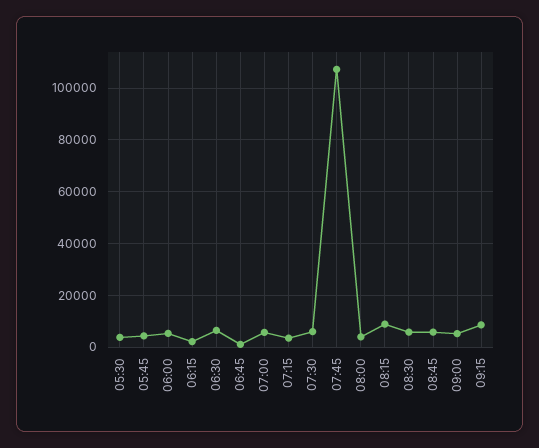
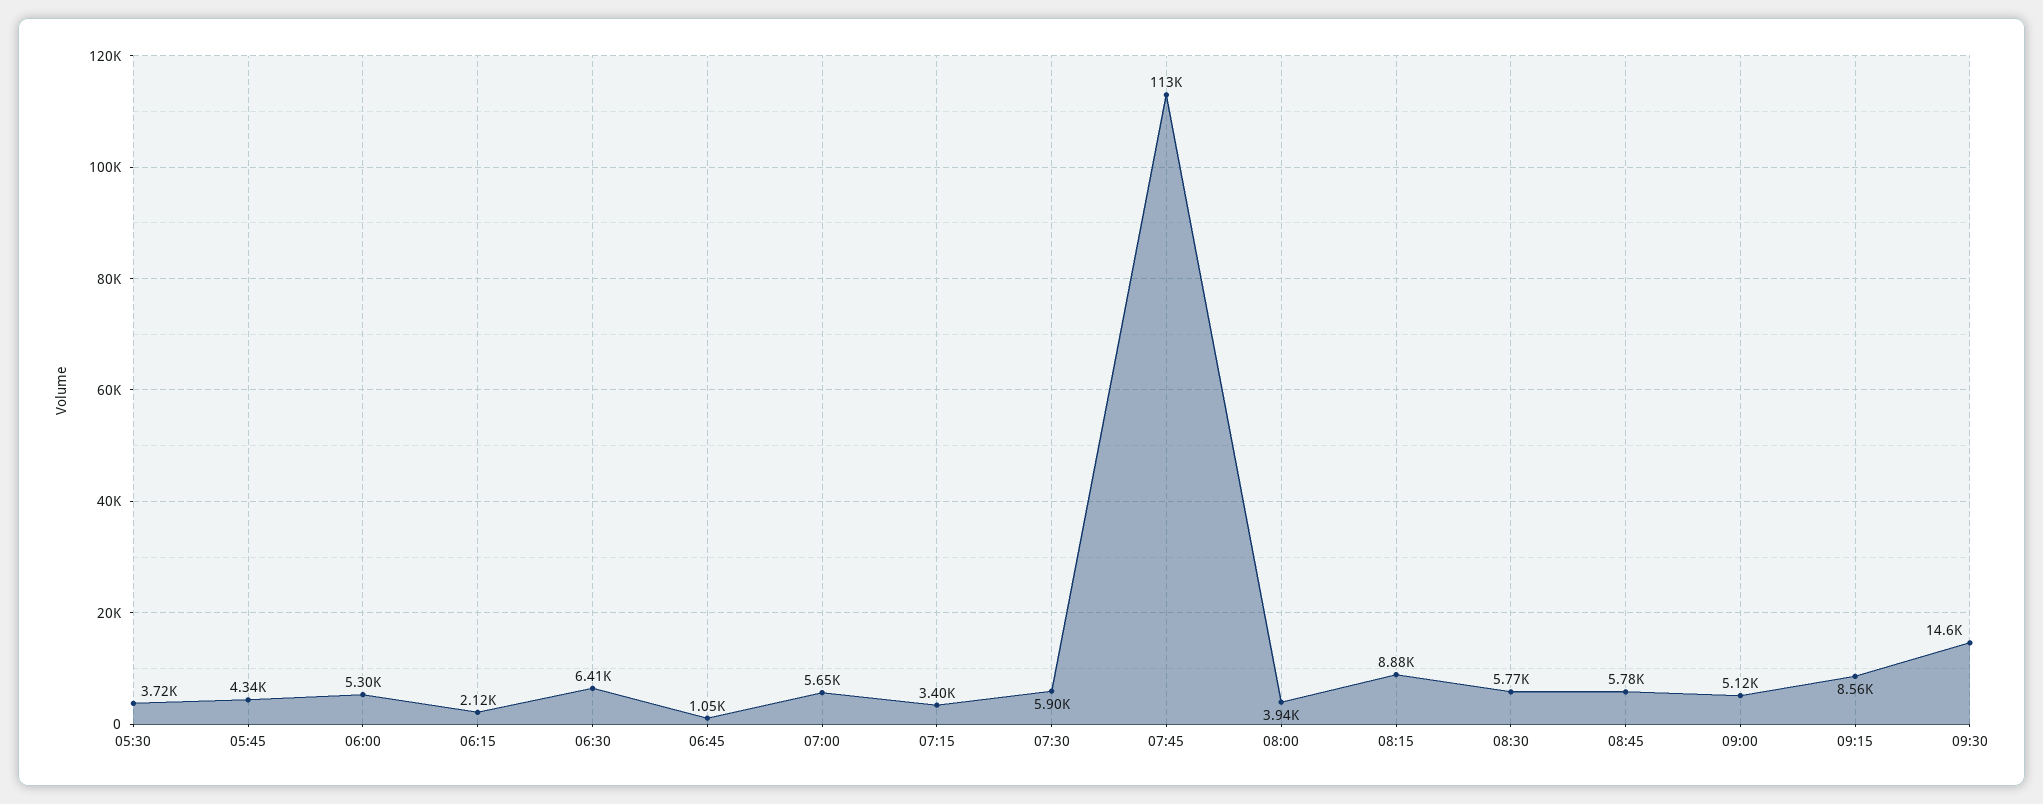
07:45: 107500 -> 113000
09:30: none -> 14600

